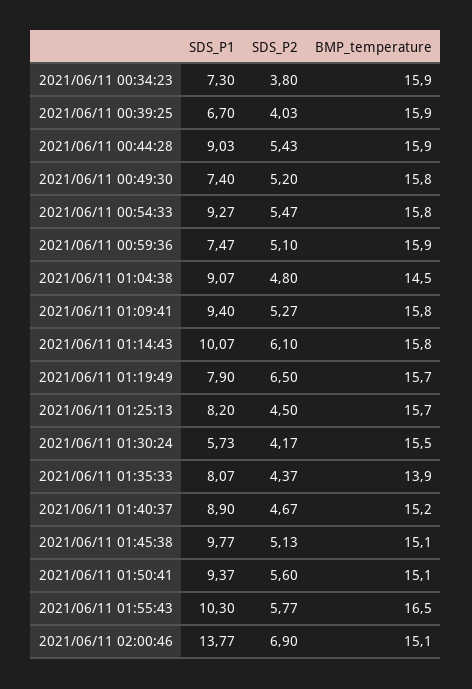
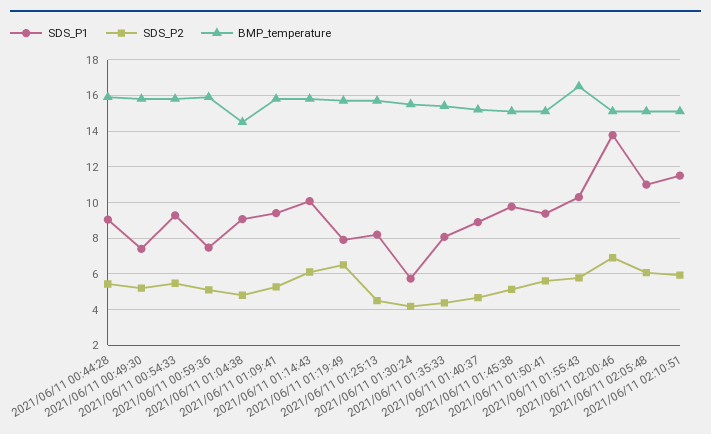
SDS_P1, 2021/06/11 00:34:23: 7.3 -> none
SDS_P2, 2021/06/11 00:34:23: 3.8 -> none
BMP_temperature, 2021/06/11 00:34:23: 15.9 -> none
SDS_P1, 2021/06/11 00:39:25: 6.7 -> none
SDS_P2, 2021/06/11 00:39:25: 4.03 -> none
BMP_temperature, 2021/06/11 00:39:25: 15.9 -> none
BMP_temperature, 2021/06/11 01:35:33: 13.9 -> 15.5
SDS_P1, 2021/06/11 02:05:48: none -> 11
SDS_P2, 2021/06/11 02:05:48: none -> 6
BMP_temperature, 2021/06/11 02:05:48: none -> 15
SDS_P1, 2021/06/11 02:10:51: none -> 11.5
SDS_P2, 2021/06/11 02:10:51: none -> 6
BMP_temperature, 2021/06/11 02:10:51: none -> 15

